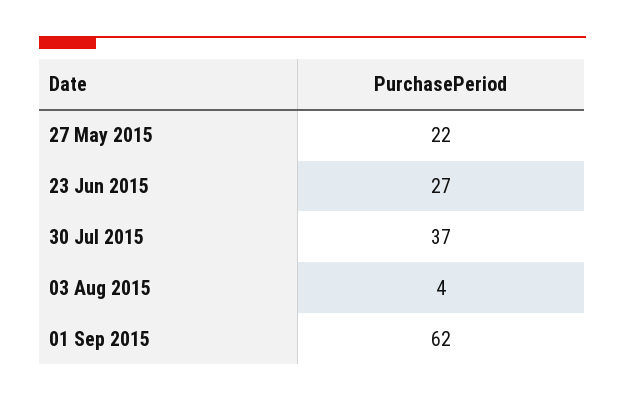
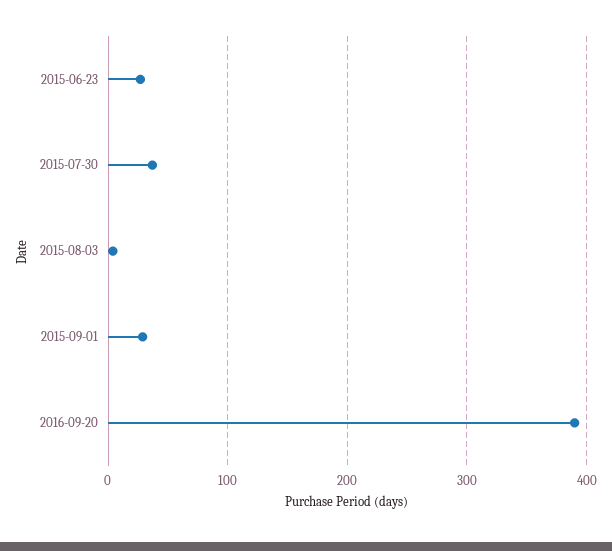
27 May 2015: 22 -> none
01 Sep 2015: 62 -> 30
2016-09-20: none -> 390

